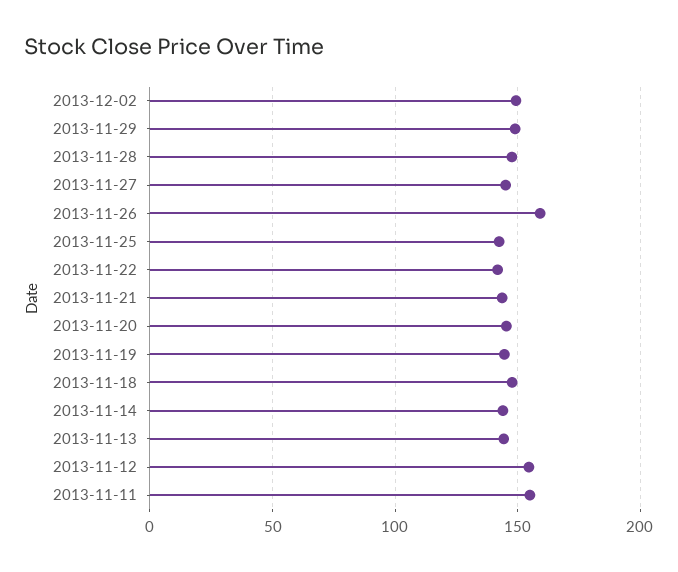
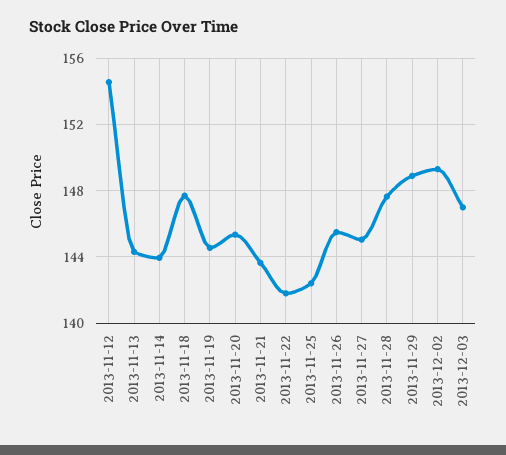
2013-11-26: 160 -> 145.5
2013-11-11: 155 -> none
2013-12-03: none -> 147

